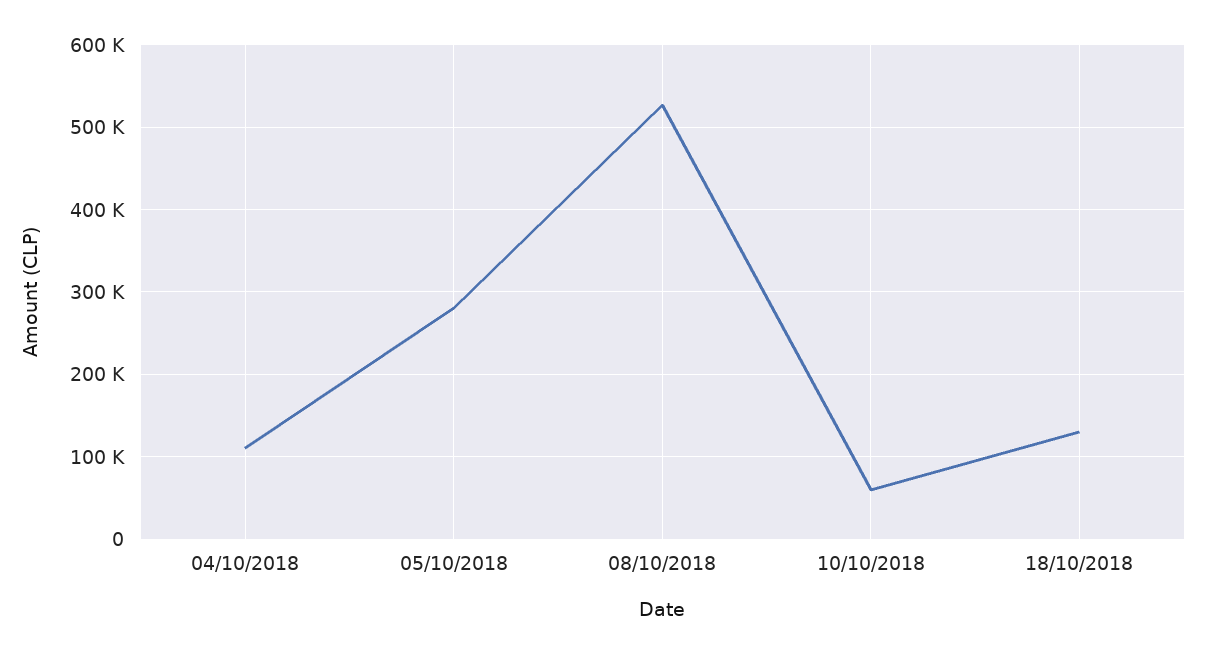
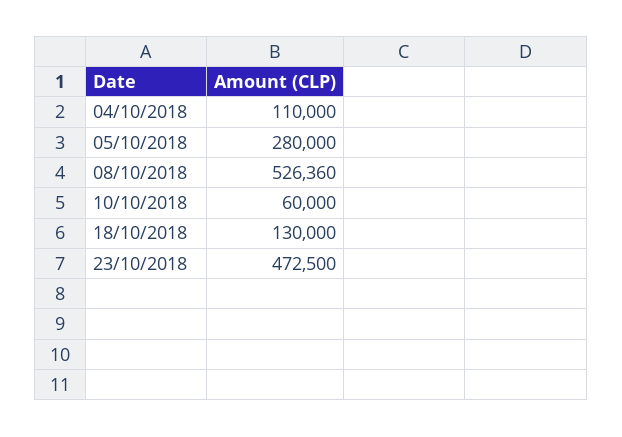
23/10/2018: none -> 472500

